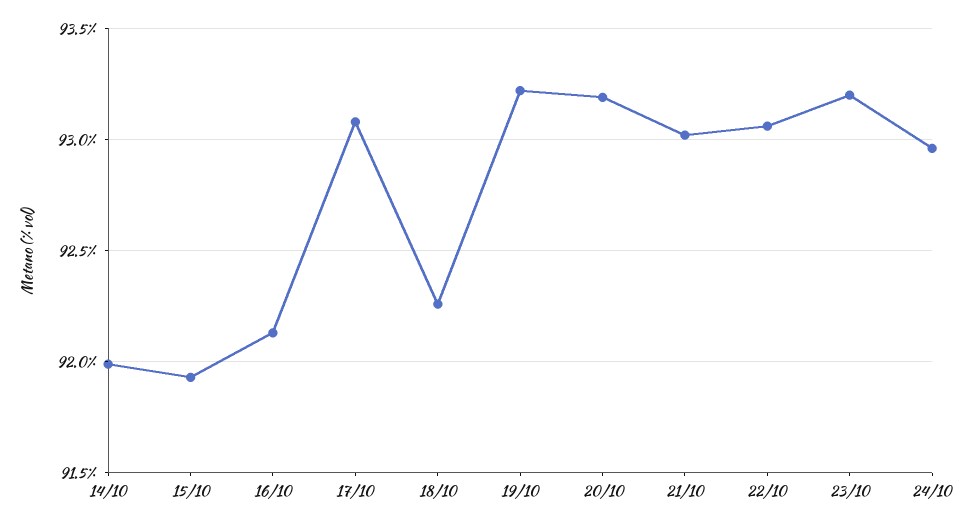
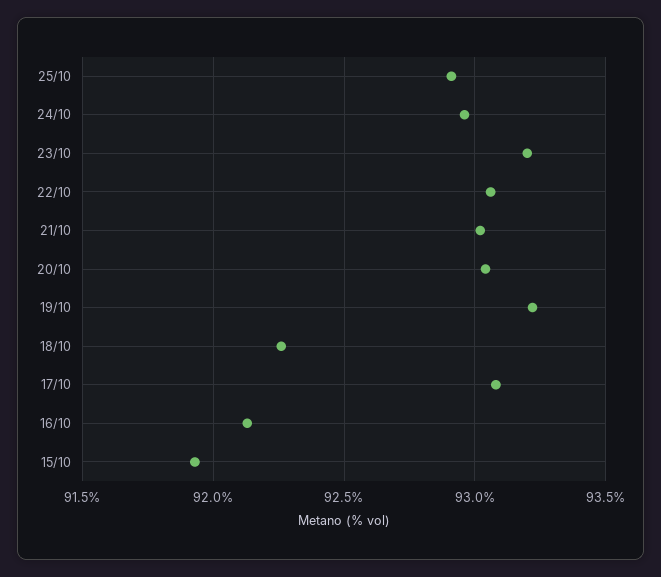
14/10: 92 -> none
20/10: 93.2 -> 93.05
25/10: none -> 92.9

